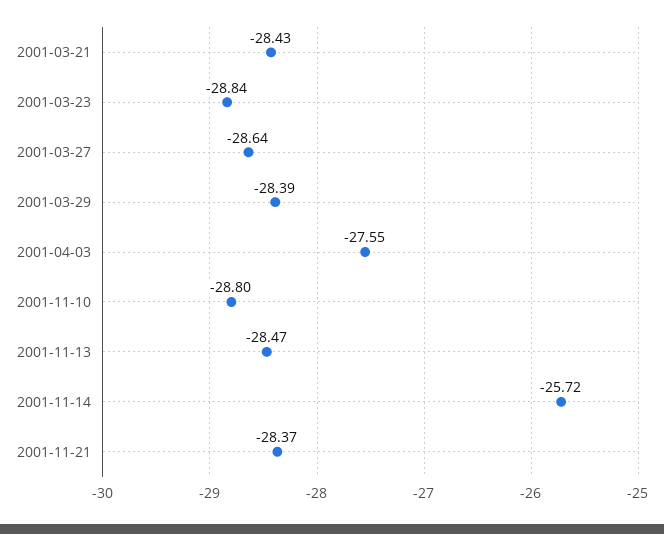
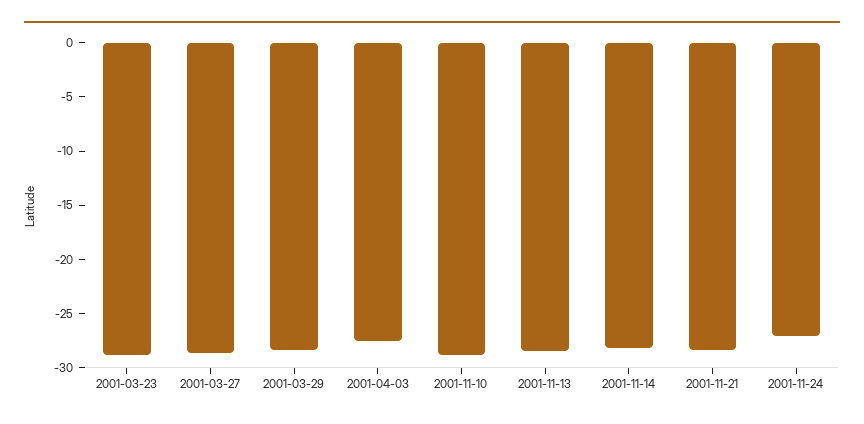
2001-03-21: -28.43 -> none
2001-11-14: -25.72 -> -28
2001-11-24: none -> -27

